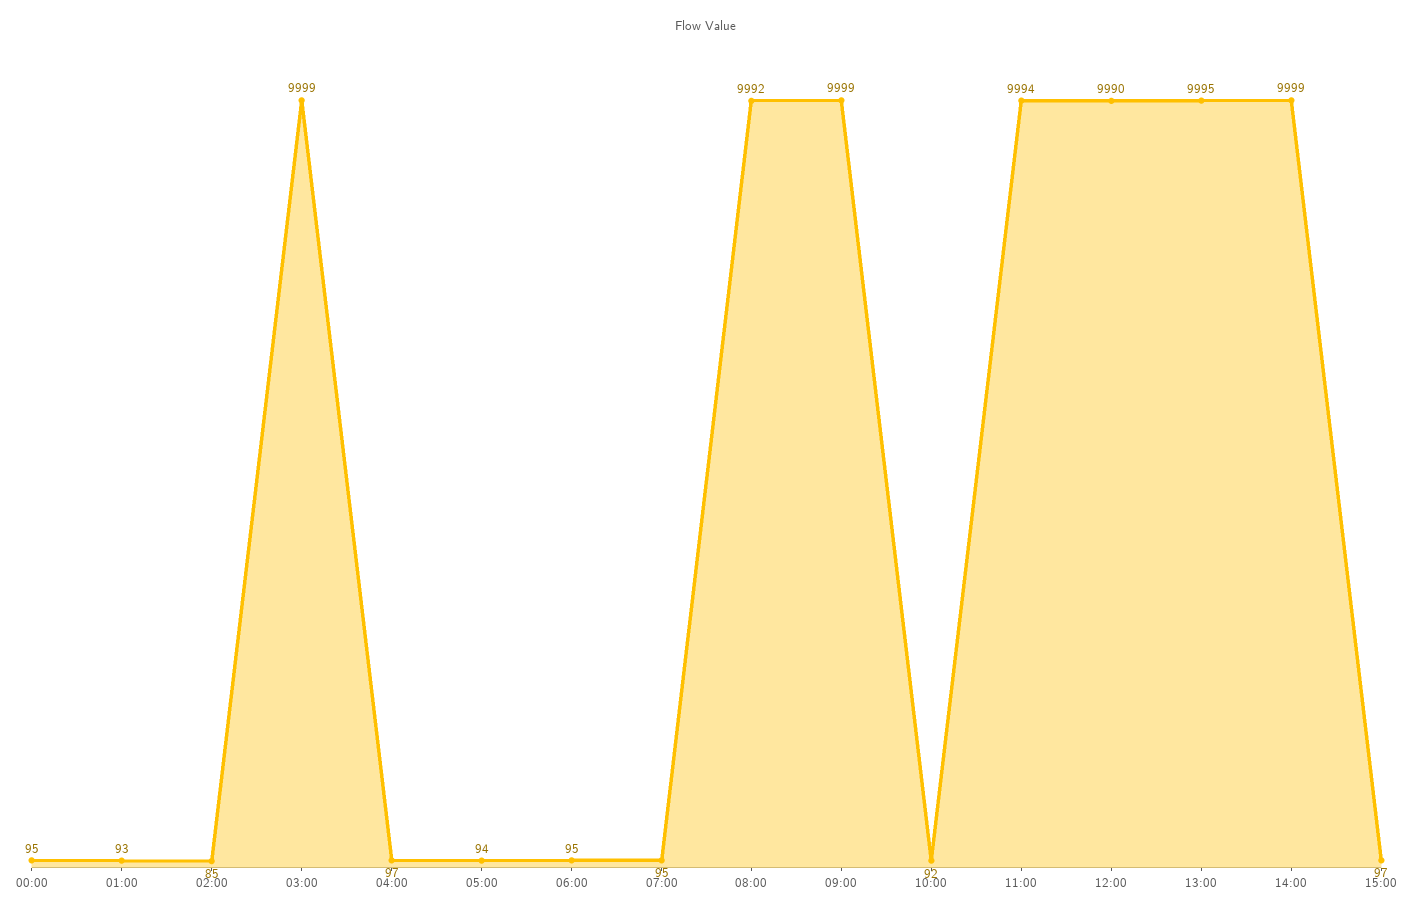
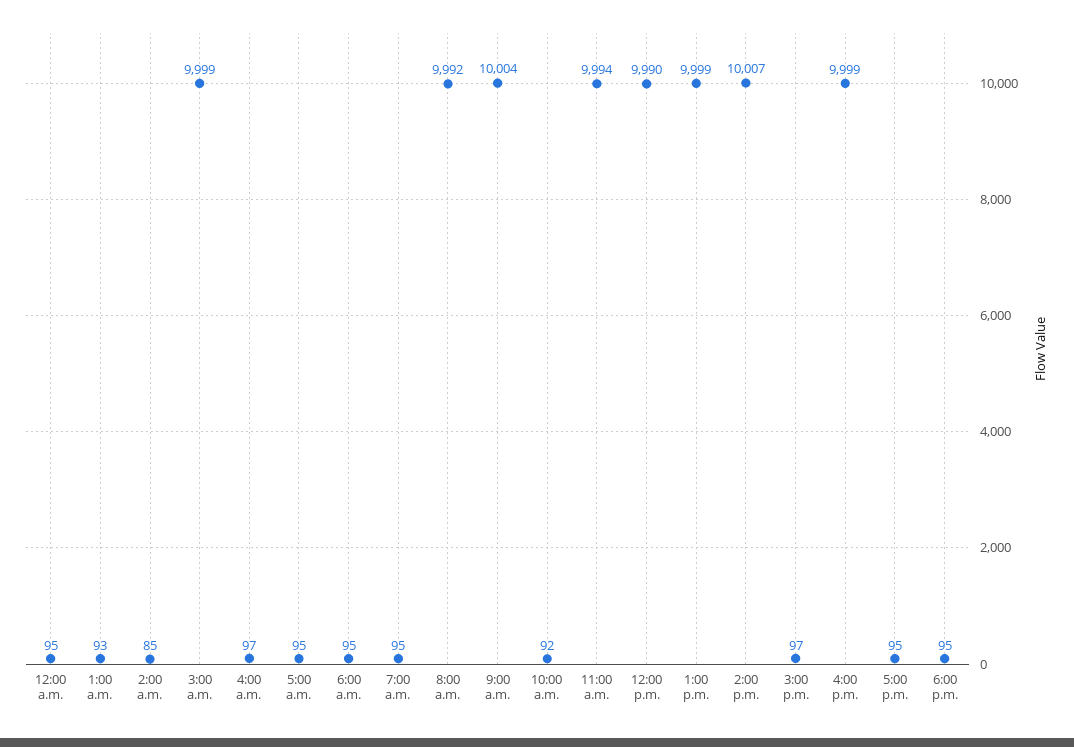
05:00: 94 -> 95
09:00: 9999 -> 10004
13:00: 9995 -> 9999
14:00: 9999 -> 10007
4:00 p.m.: none -> 9999
5:00 p.m.: none -> 95
6:00 p.m.: none -> 95

